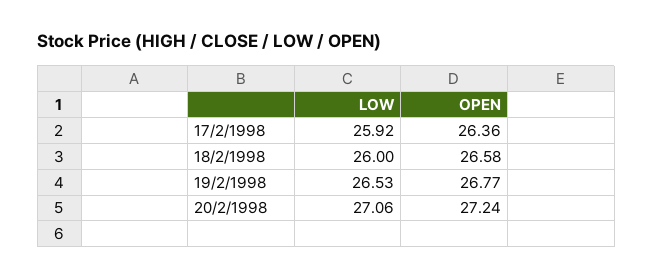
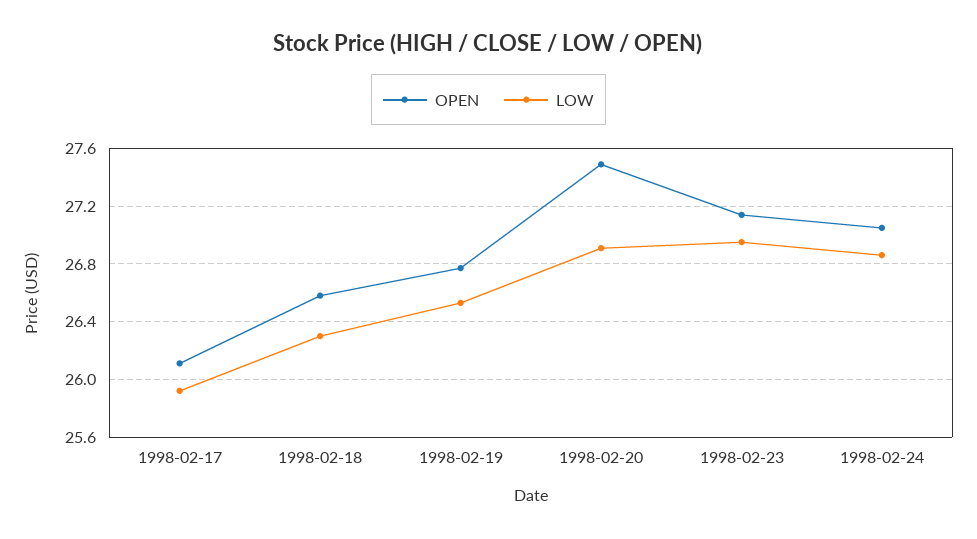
OPEN, 17/2/1998: 26.36 -> 26.1
LOW, 18/2/1998: 26 -> 26.3
LOW, 20/2/1998: 27.06 -> 26.9
OPEN, 20/2/1998: 27.24 -> 27.5
OPEN, 1998-02-23: none -> 27.15
LOW, 1998-02-23: none -> 26.95
OPEN, 1998-02-24: none -> 27.05
LOW, 1998-02-24: none -> 26.85

